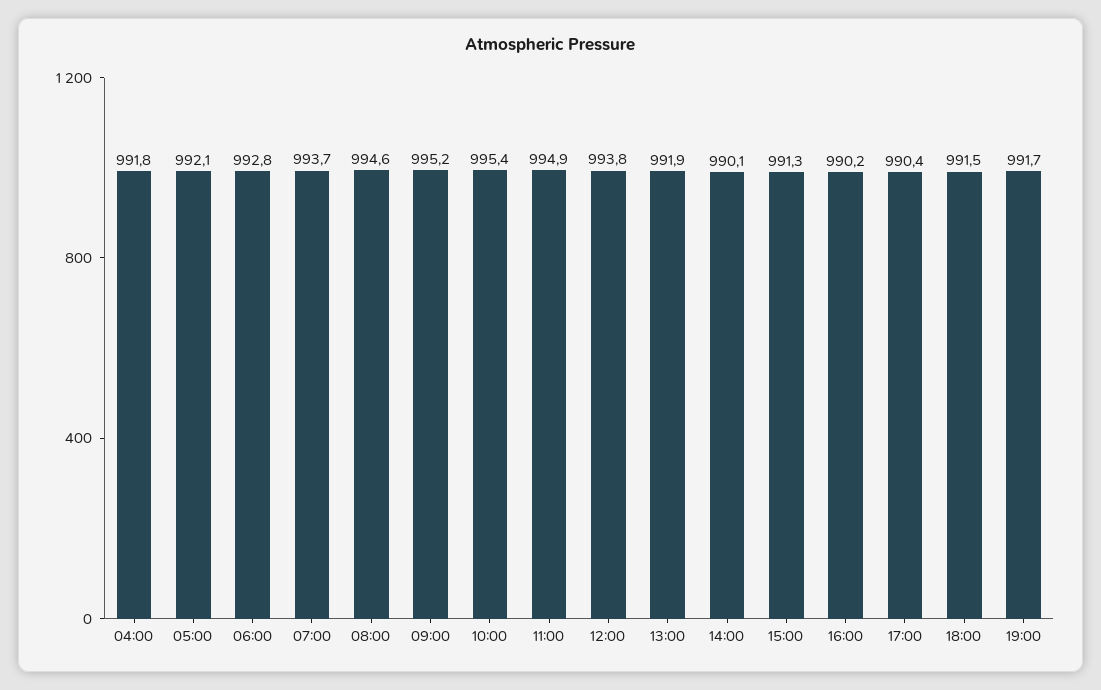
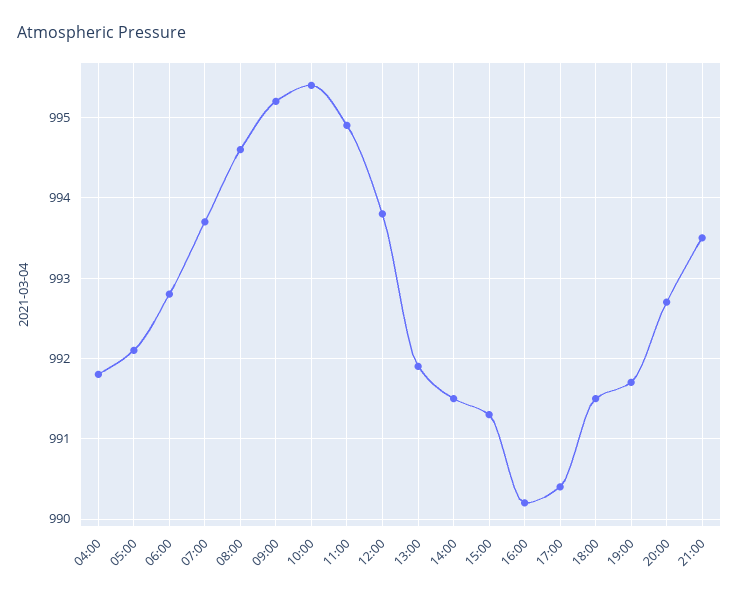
14:00: 990.1 -> 991.5
20:00: none -> 992.7
21:00: none -> 993.5

